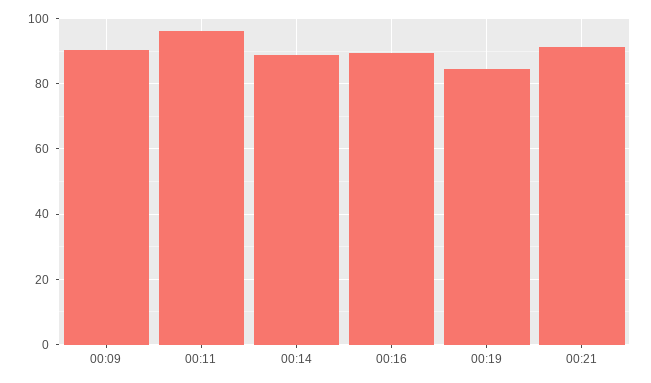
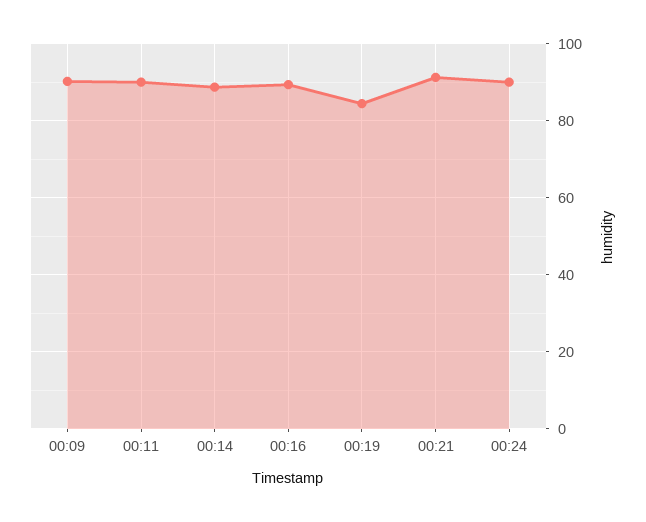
00:11: 96 -> 90
00:24: none -> 90

